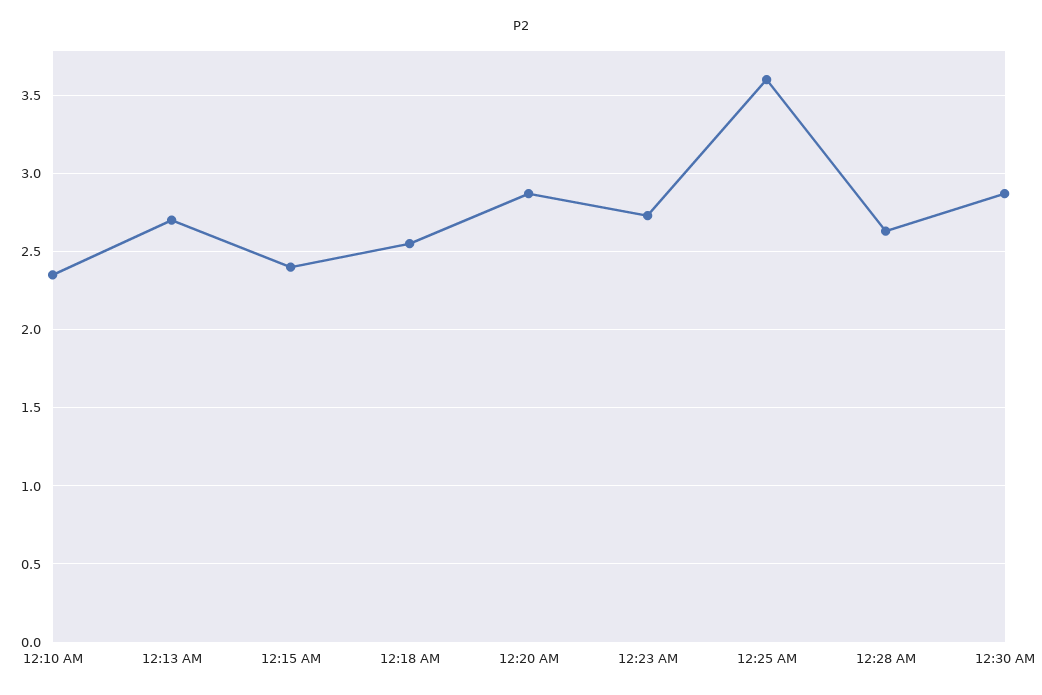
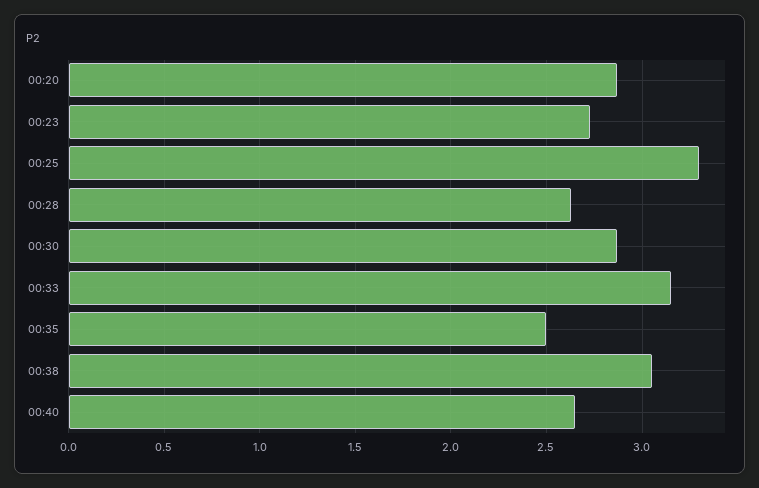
12:10 AM: 2.35 -> none
12:13 AM: 2.7 -> none
12:15 AM: 2.4 -> none
12:18 AM: 2.55 -> none
12:25 AM: 3.6 -> 3.3
00:33: none -> 3.15
00:35: none -> 2.5
00:38: none -> 3.05
00:40: none -> 2.65

